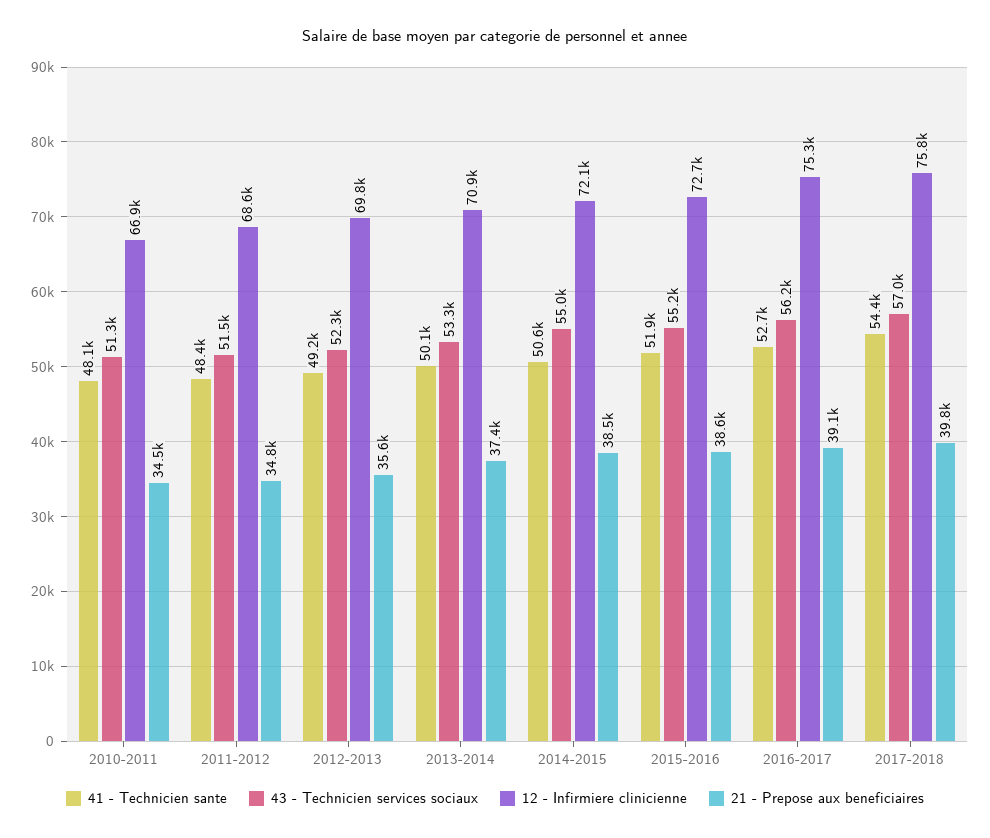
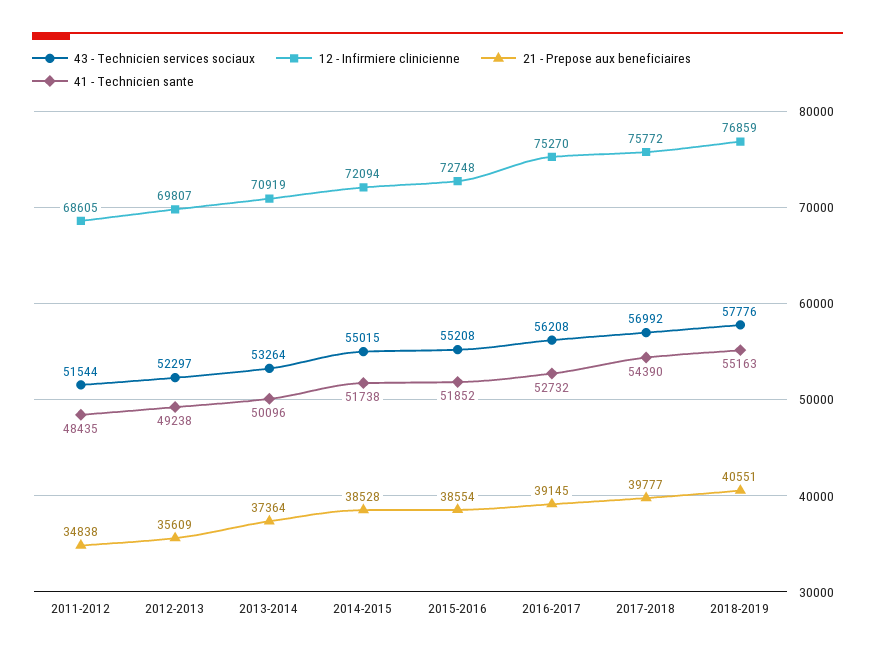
41 - Technicien sante, 2010-2011: 48100 -> none
43 - Technicien services sociaux, 2010-2011: 51300 -> none
12 - Infirmiere clinicienne, 2010-2011: 66900 -> none
21 - Prepose aux beneficiaires, 2010-2011: 34500 -> none
41 - Technicien sante, 2014-2015: 50600 -> 51738
43 - Technicien services sociaux, 2018-2019: none -> 57776
12 - Infirmiere clinicienne, 2018-2019: none -> 76859
21 - Prepose aux beneficiaires, 2018-2019: none -> 40551
41 - Technicien sante, 2018-2019: none -> 55163

